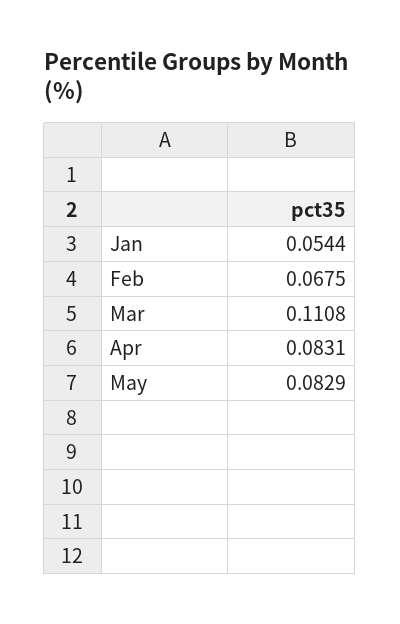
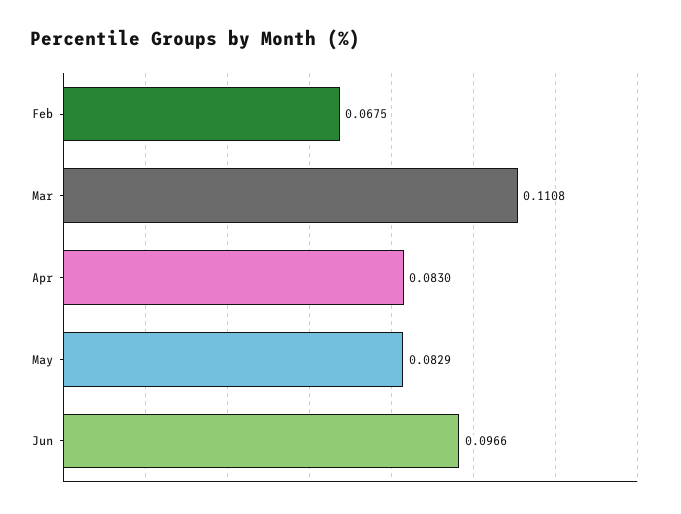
Jan: 0.0544 -> none
Apr: 0.0831 -> 0.083
Jun: none -> 0.0966

